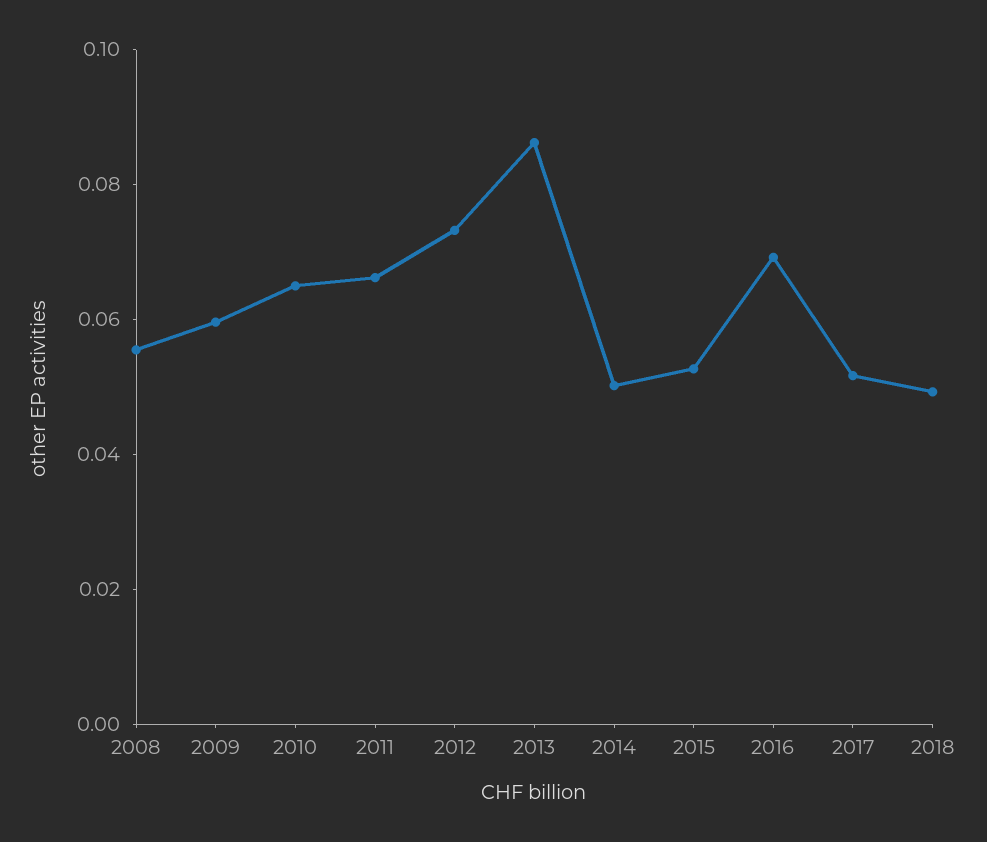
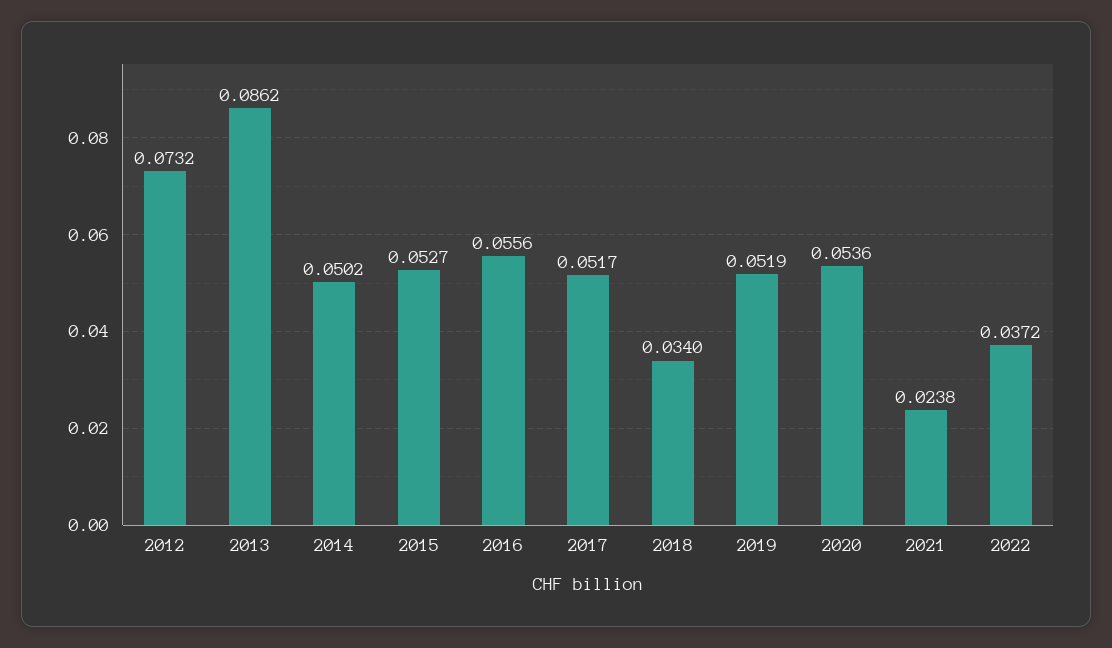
2008: 0.055 -> none
2009: 0.06 -> none
2010: 0.065 -> none
2011: 0.065 -> none
2016: 0.07 -> 0.0556
2018: 0.05 -> 0.034
2019: none -> 0.0519
2020: none -> 0.0536
2021: none -> 0.0238
2022: none -> 0.0372

